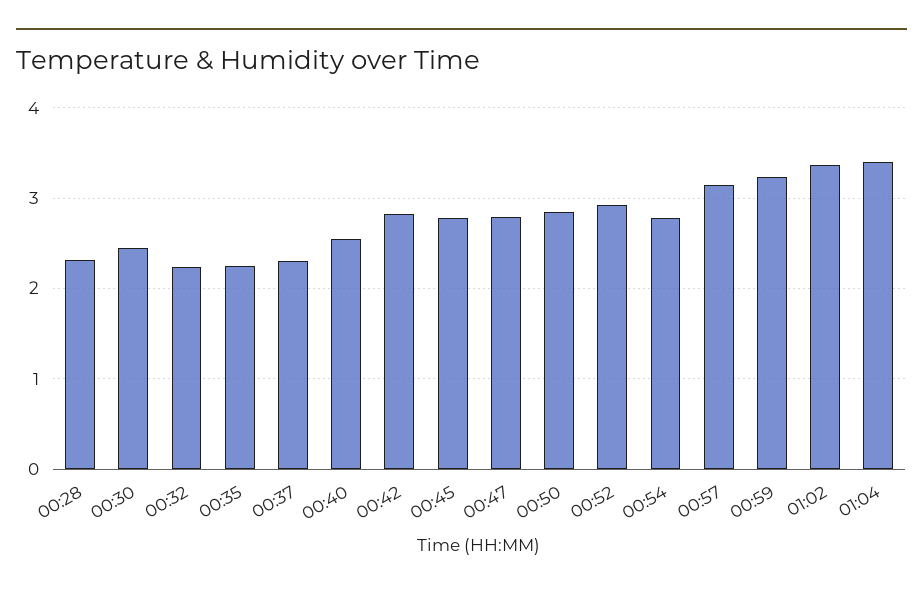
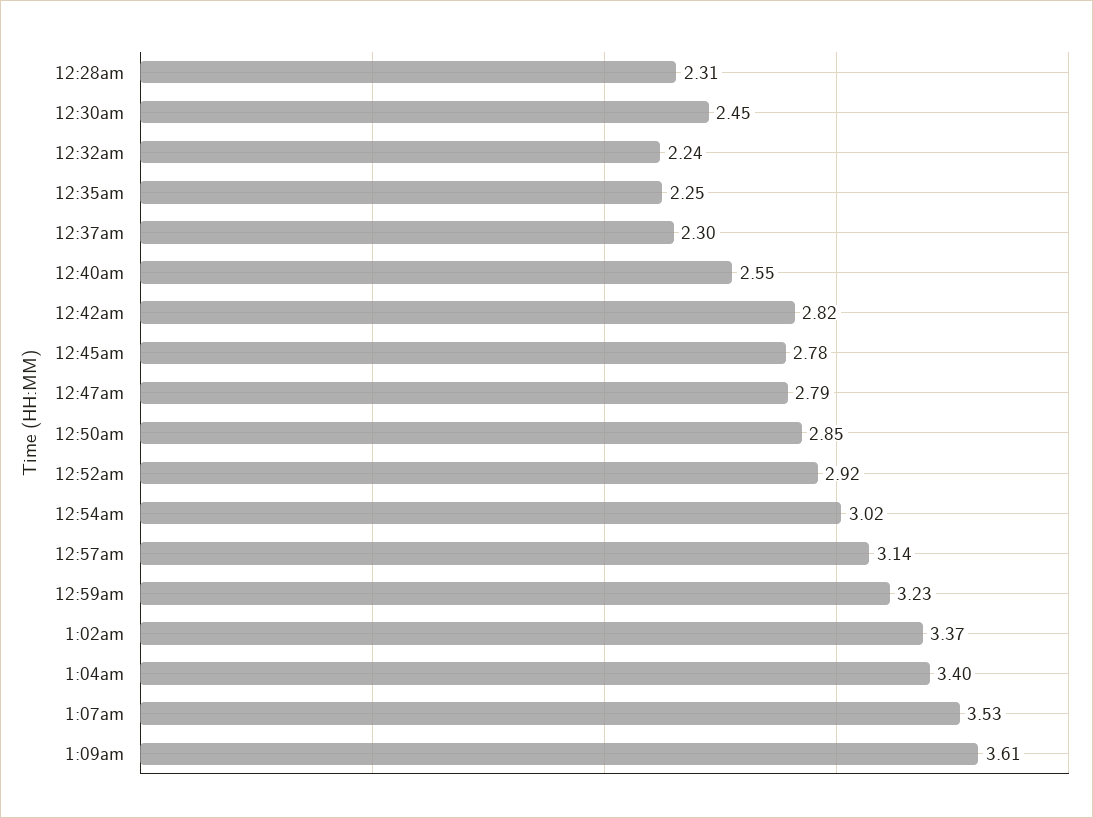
00:54: 2.8 -> 3.02
1:07am: none -> 3.53
1:09am: none -> 3.61

